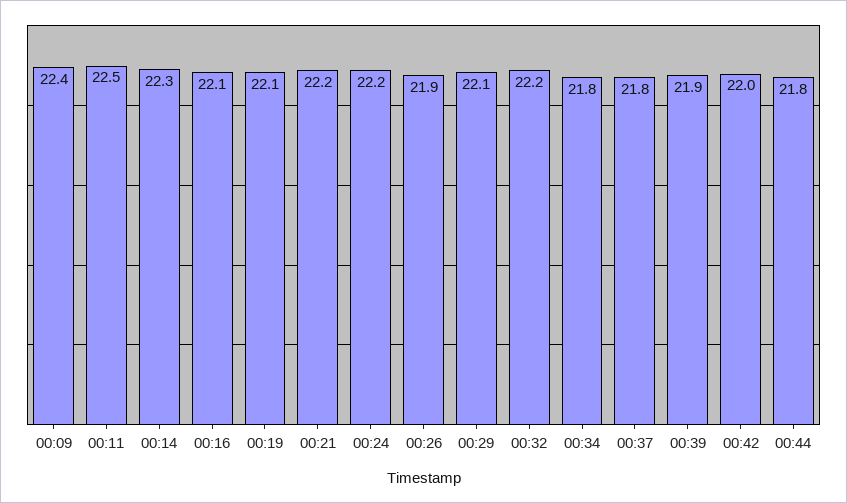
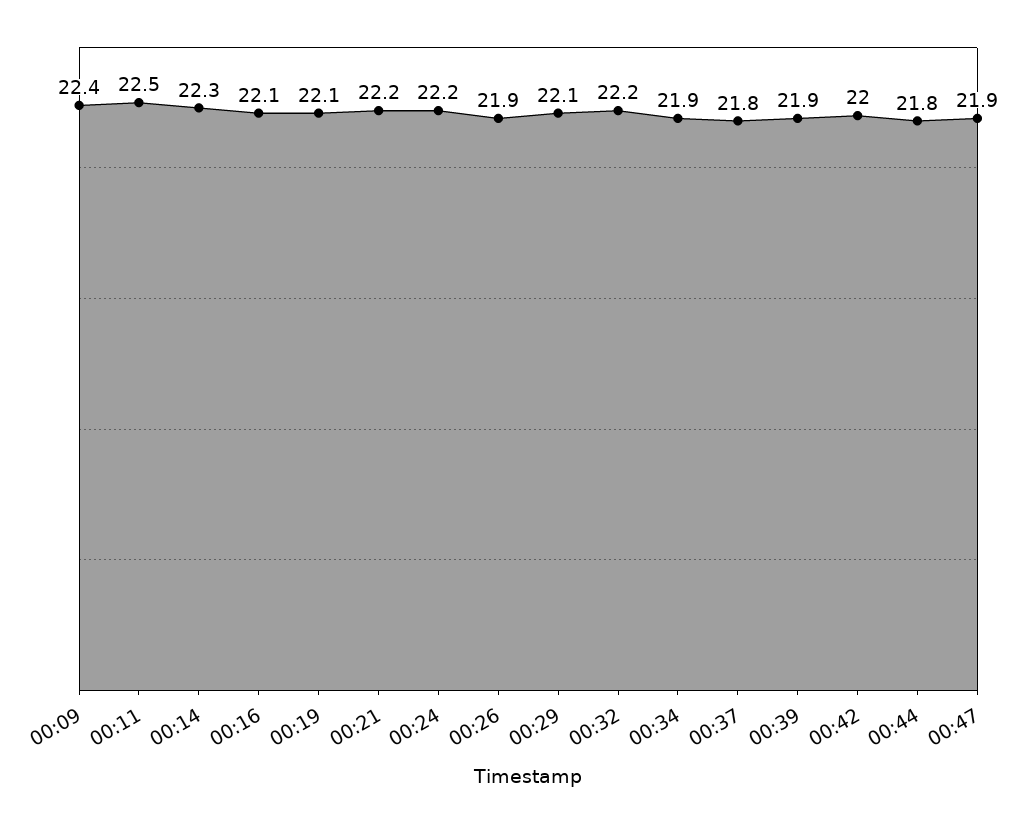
00:34: 21.8 -> 21.9
00:47: none -> 21.9

